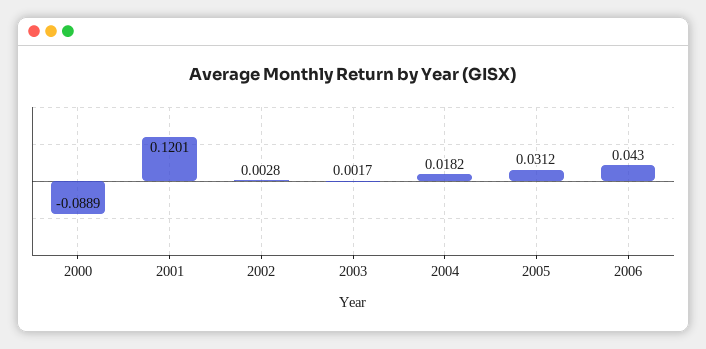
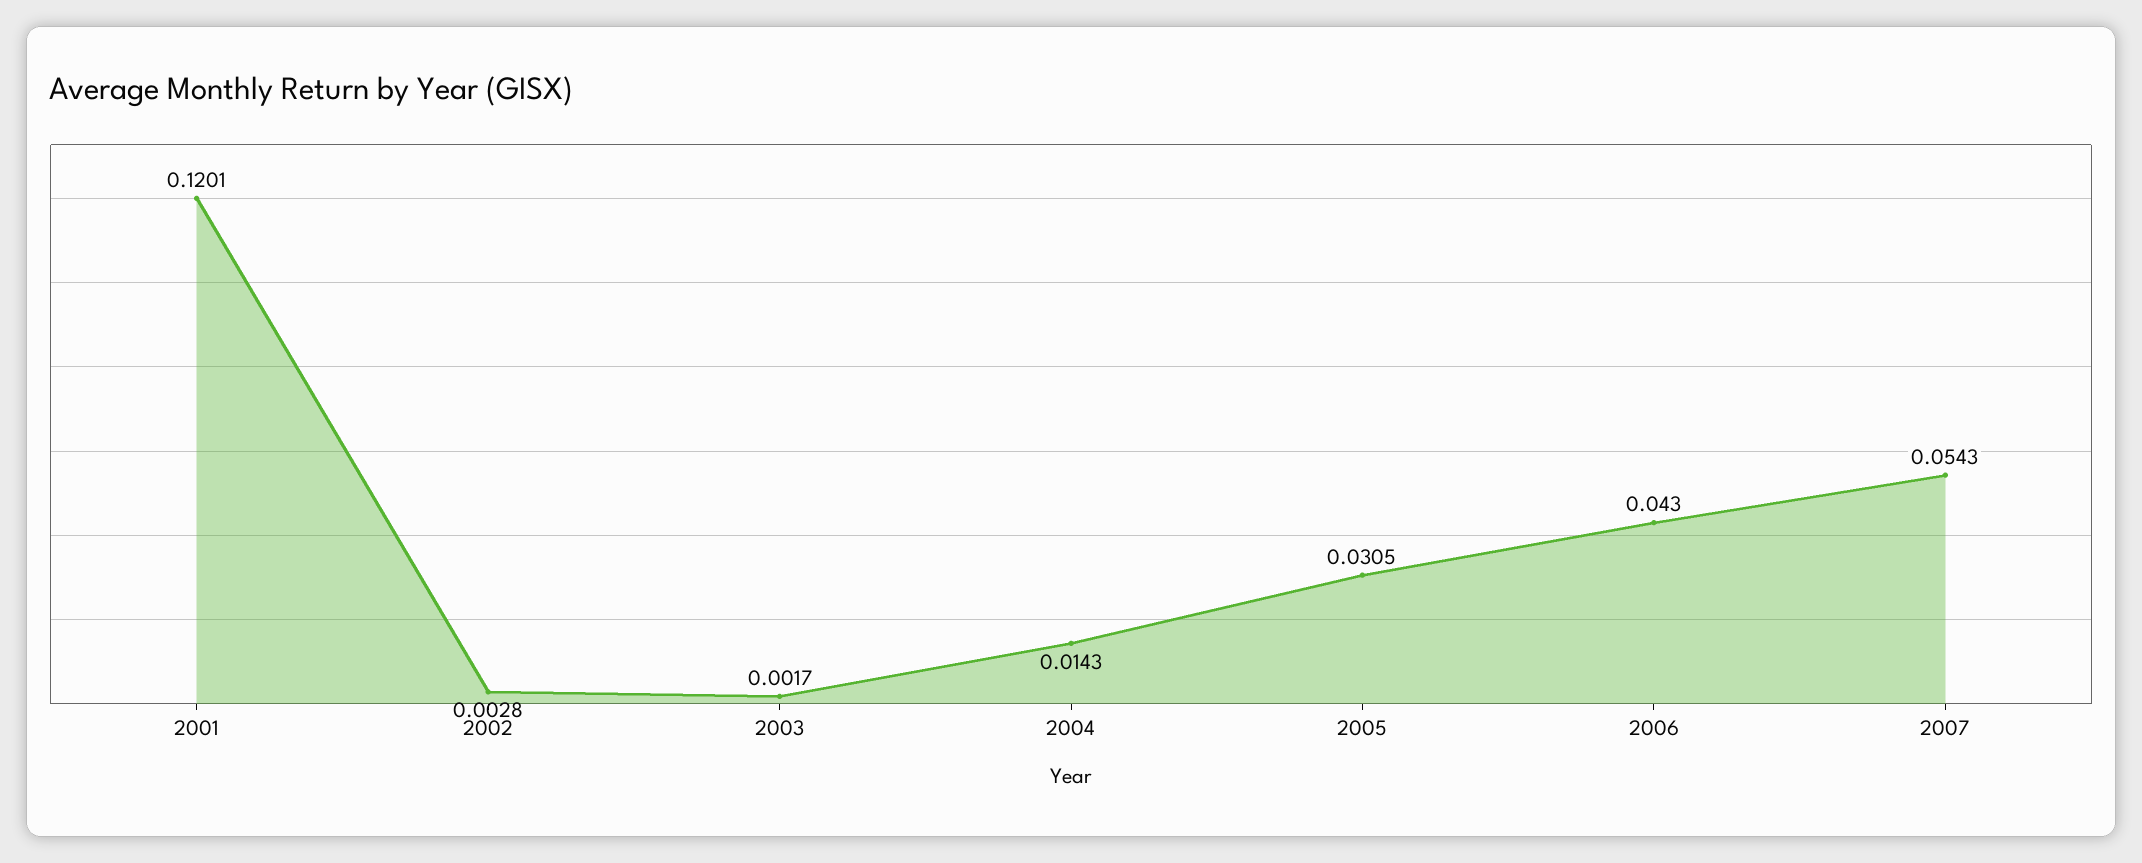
2000: -0.0889 -> none
2004: 0.0182 -> 0.0143
2005: 0.0312 -> 0.0305
2007: none -> 0.0543

